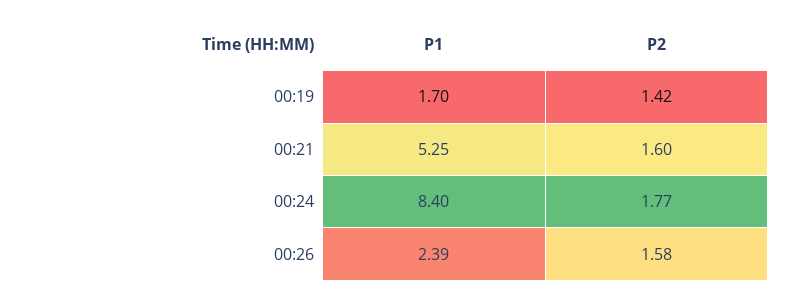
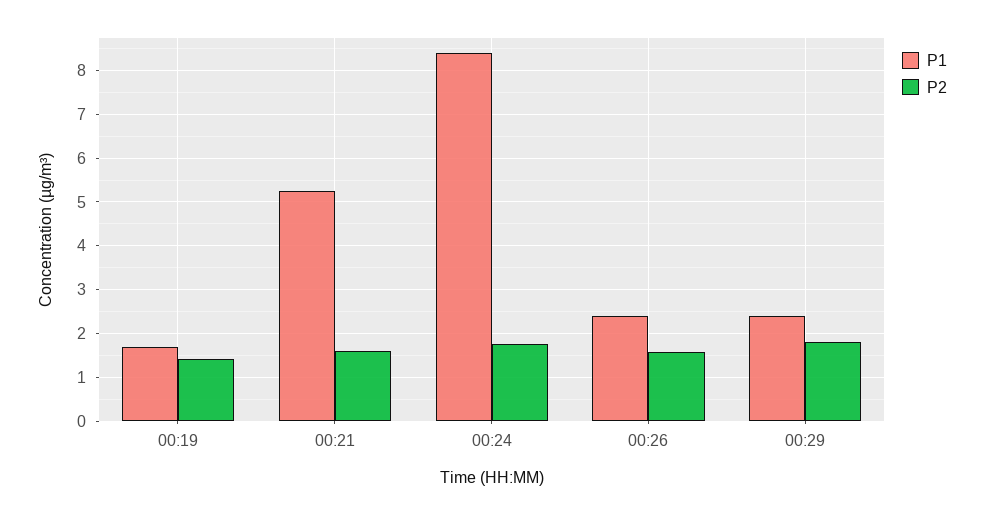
P1, 00:29: none -> 2.4
P2, 00:29: none -> 1.8

